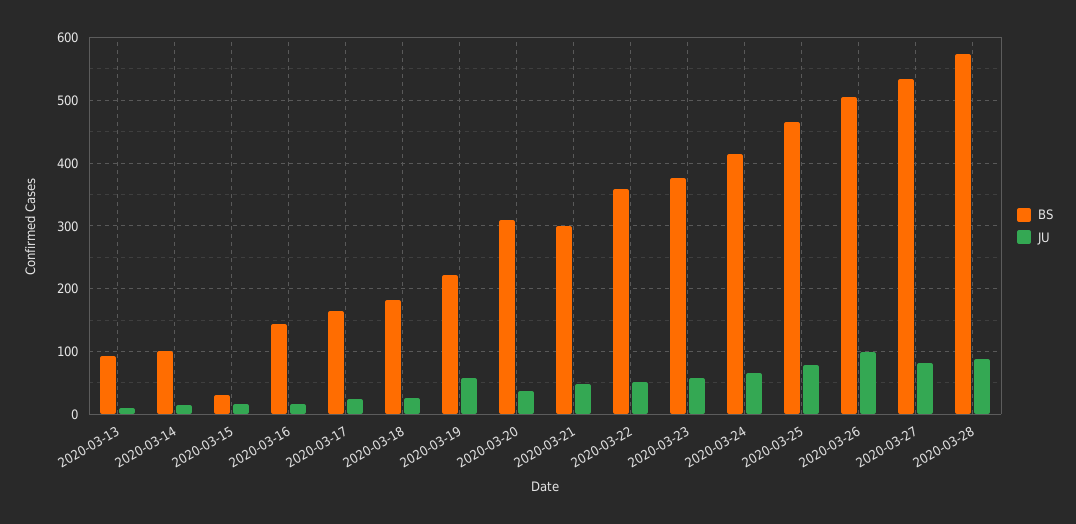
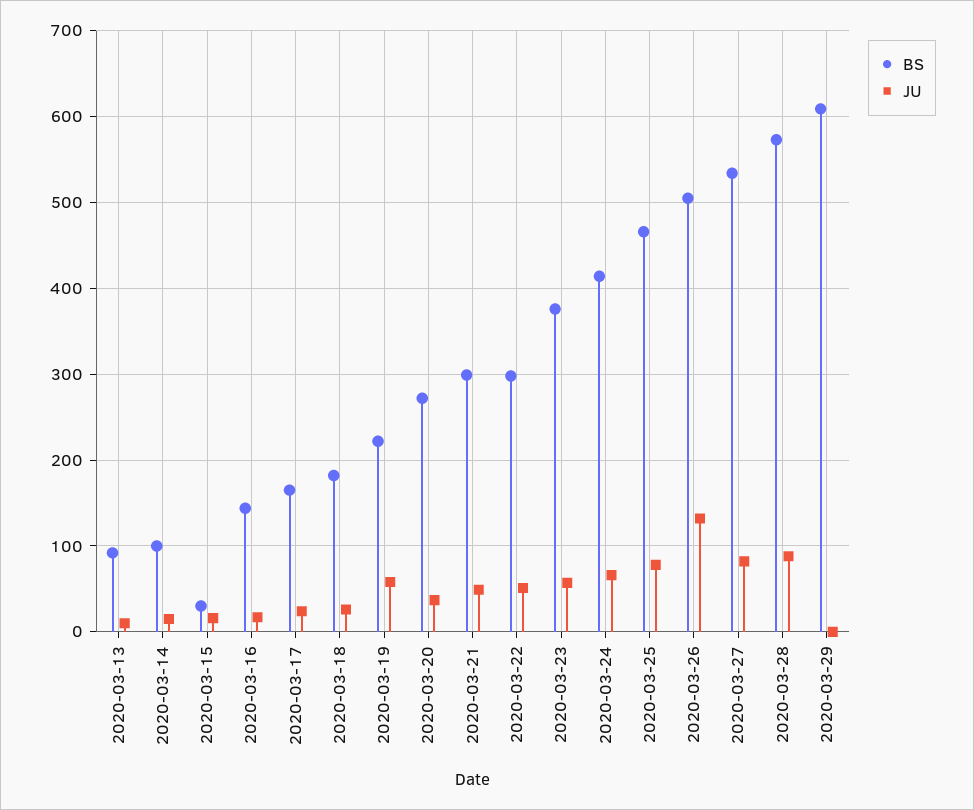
BS, 2020-03-20: 310 -> 270
BS, 2020-03-22: 360 -> 300
JU, 2020-03-26: 100 -> 130
BS, 2020-03-29: none -> 610
JU, 2020-03-29: none -> 0

